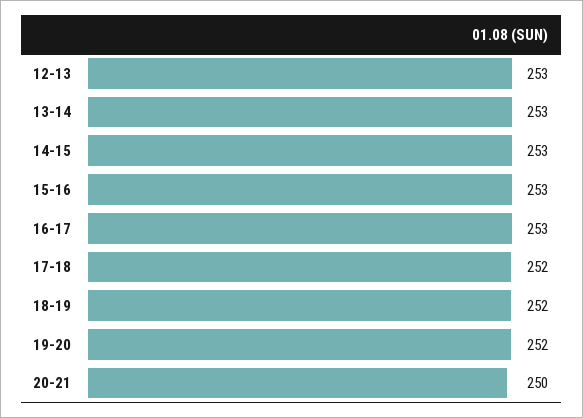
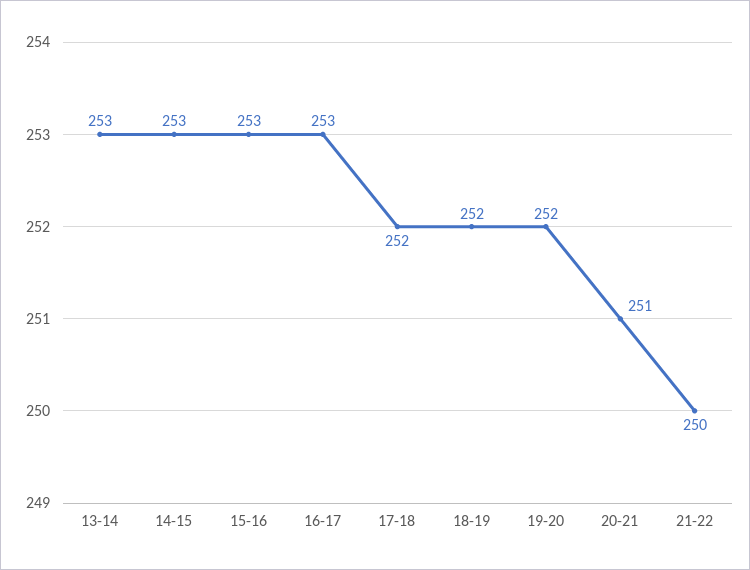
12-13: 253 -> none
20-21: 250 -> 251
21-22: none -> 250

